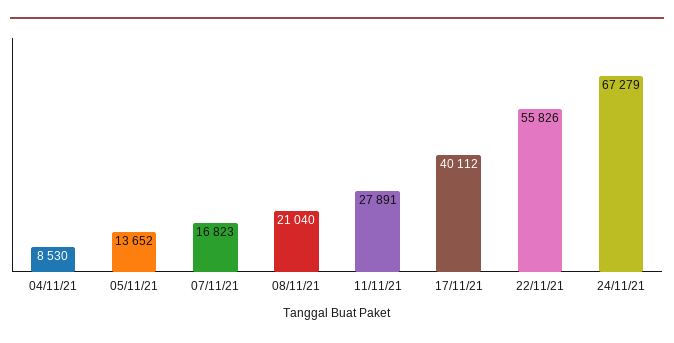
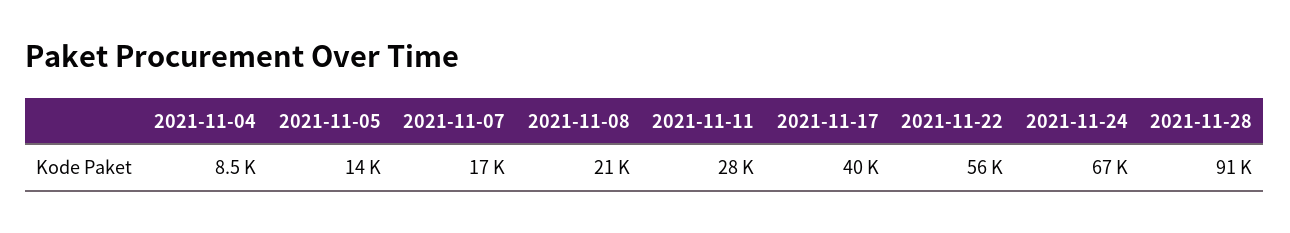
2021-11-28: none -> 91000

